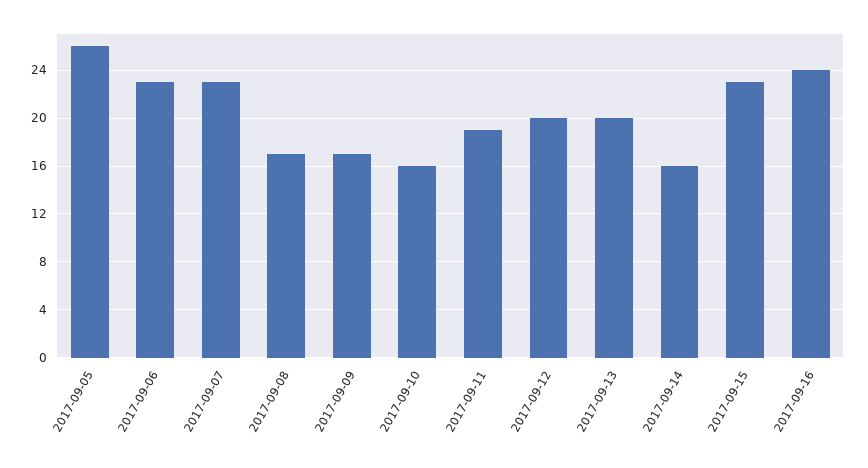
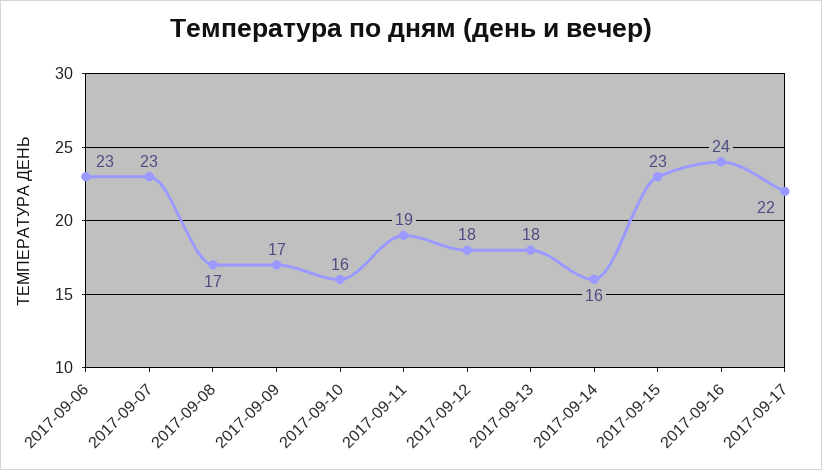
2017-09-05: 26 -> none
2017-09-12: 20 -> 18
2017-09-13: 20 -> 18
2017-09-17: none -> 22

